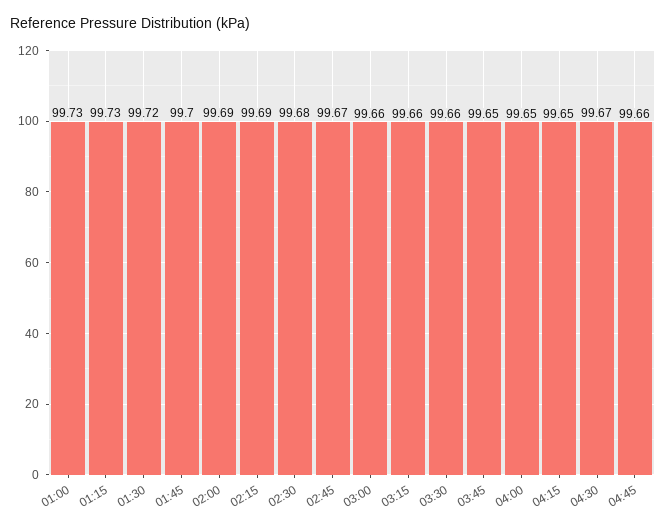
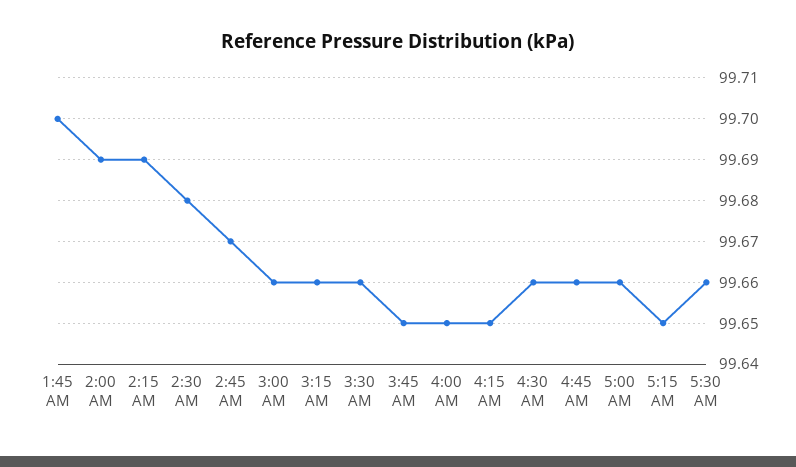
01:00: 99.73 -> none
01:15: 99.73 -> none
01:30: 99.72 -> none
04:30: 99.67 -> 99.66
5:00 AM: none -> 99.66
5:15 AM: none -> 99.65
5:30 AM: none -> 99.66

